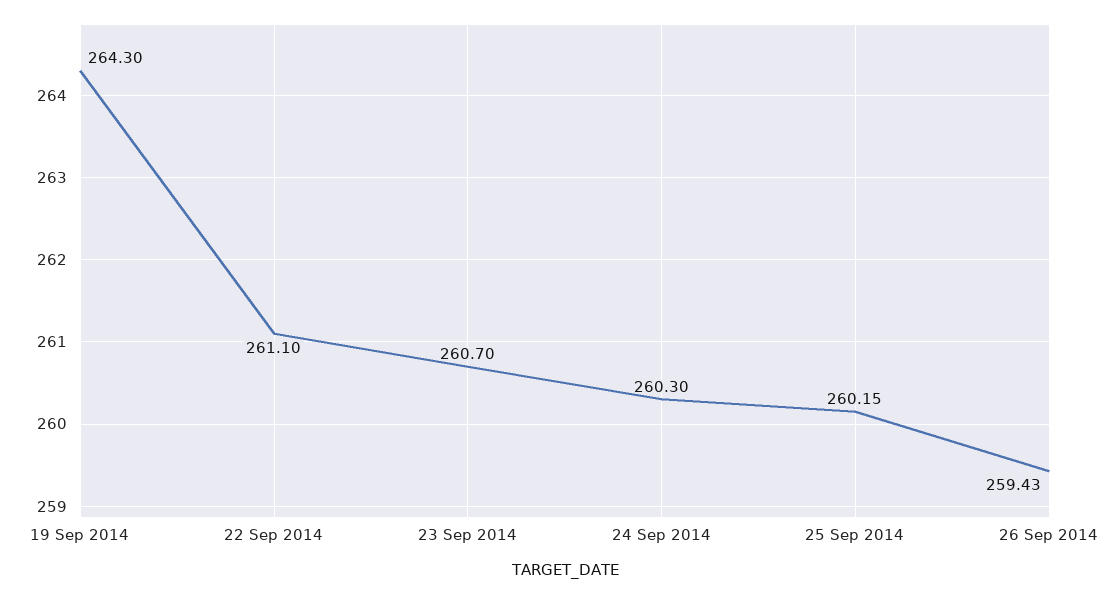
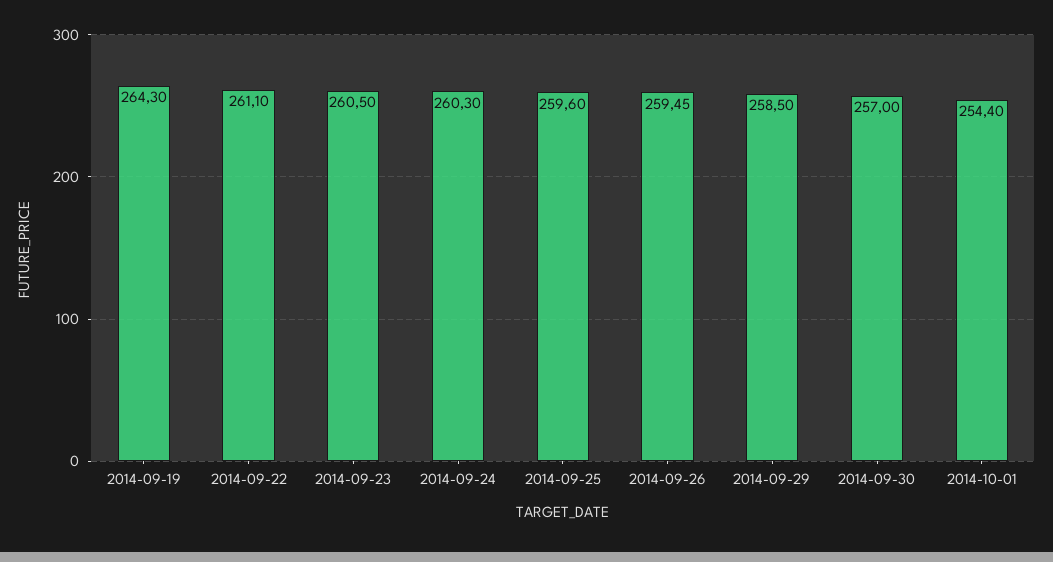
23 Sep 2014: 260.7 -> 260.5
25 Sep 2014: 260.15 -> 259.6
26 Sep 2014: 259.43 -> 259.45
2014-09-29: none -> 258.5
2014-09-30: none -> 257
2014-10-01: none -> 254.4

